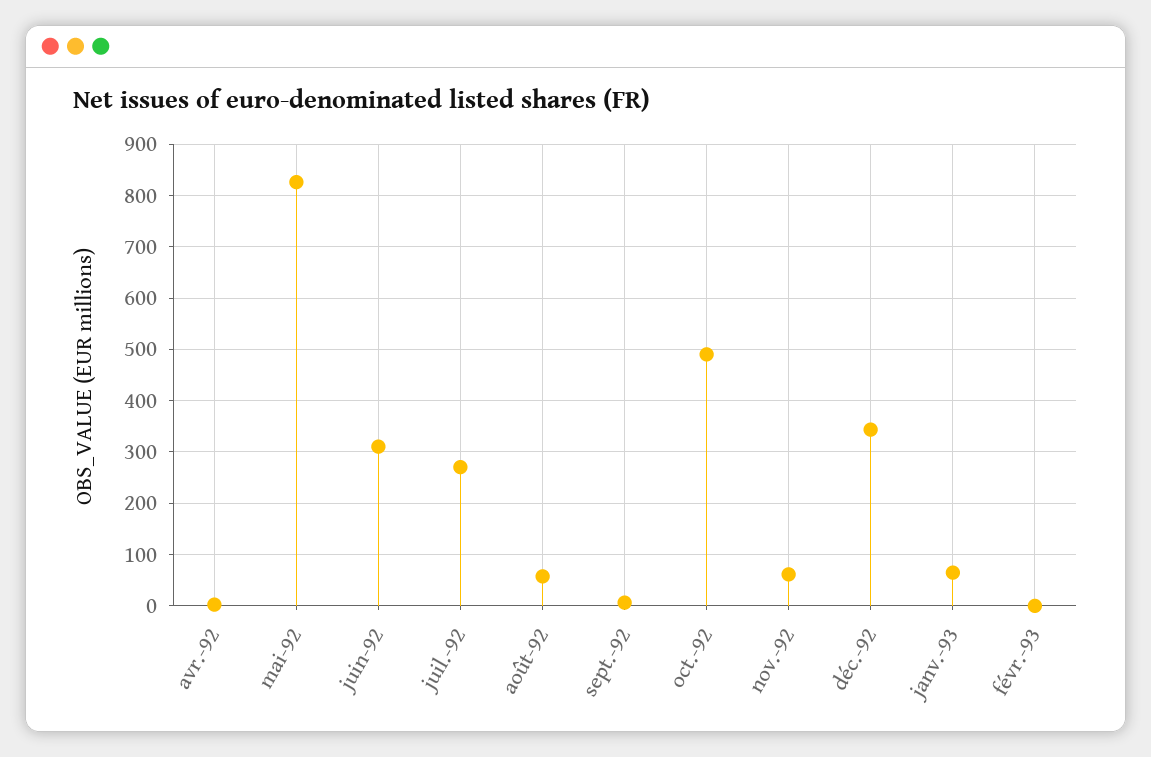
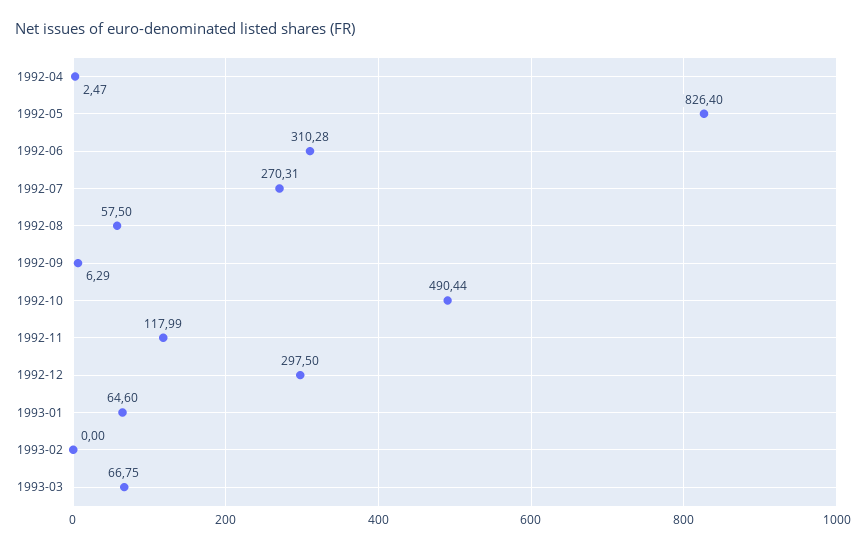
nov.-92: 60 -> 117.99
déc.-92: 340 -> 297.5
1993-03: none -> 66.75

